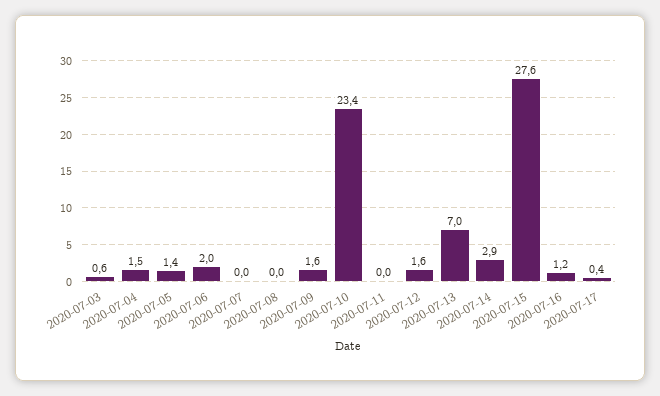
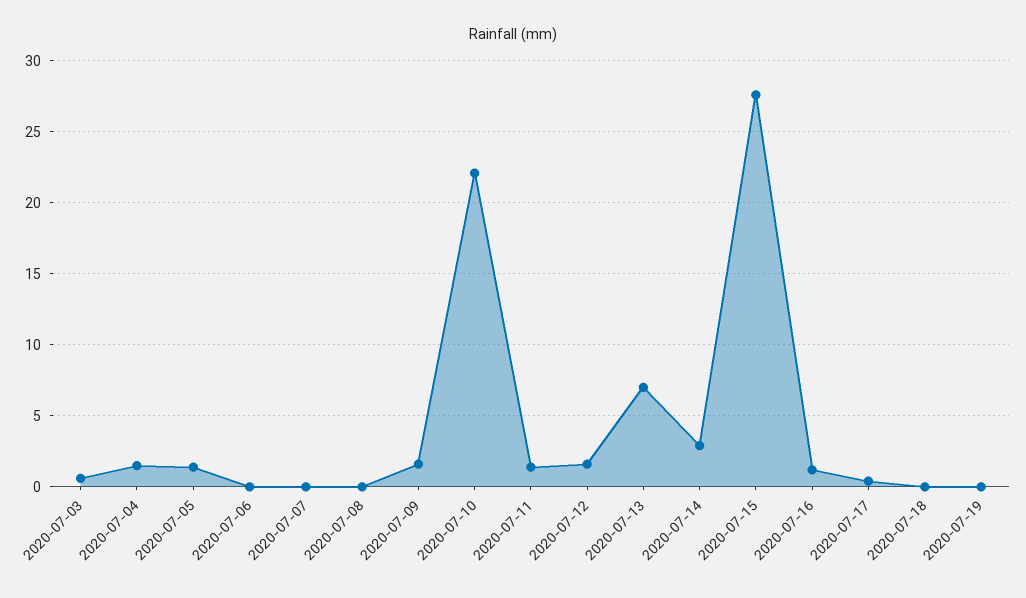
2020-07-06: 2 -> 0
2020-07-10: 23.4 -> 22
2020-07-11: 0 -> 1.5
2020-07-18: none -> 0
2020-07-19: none -> 0

